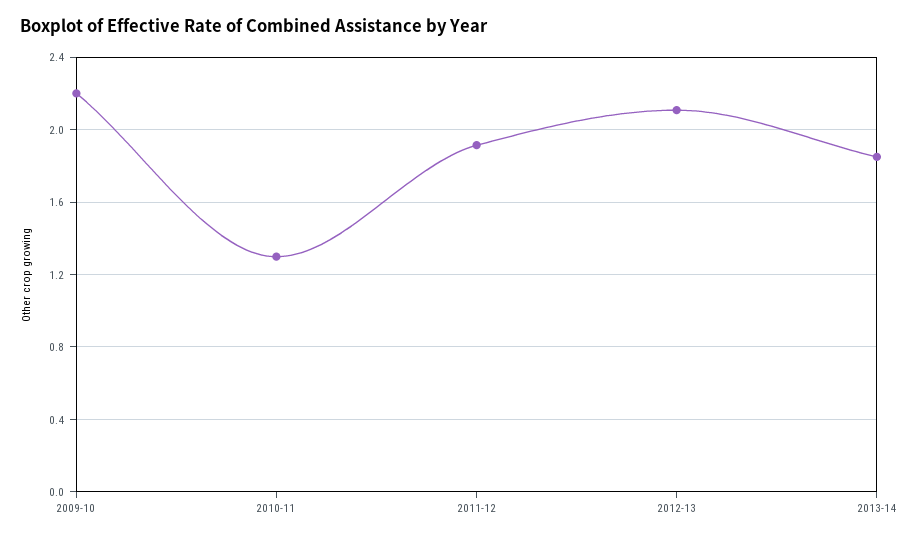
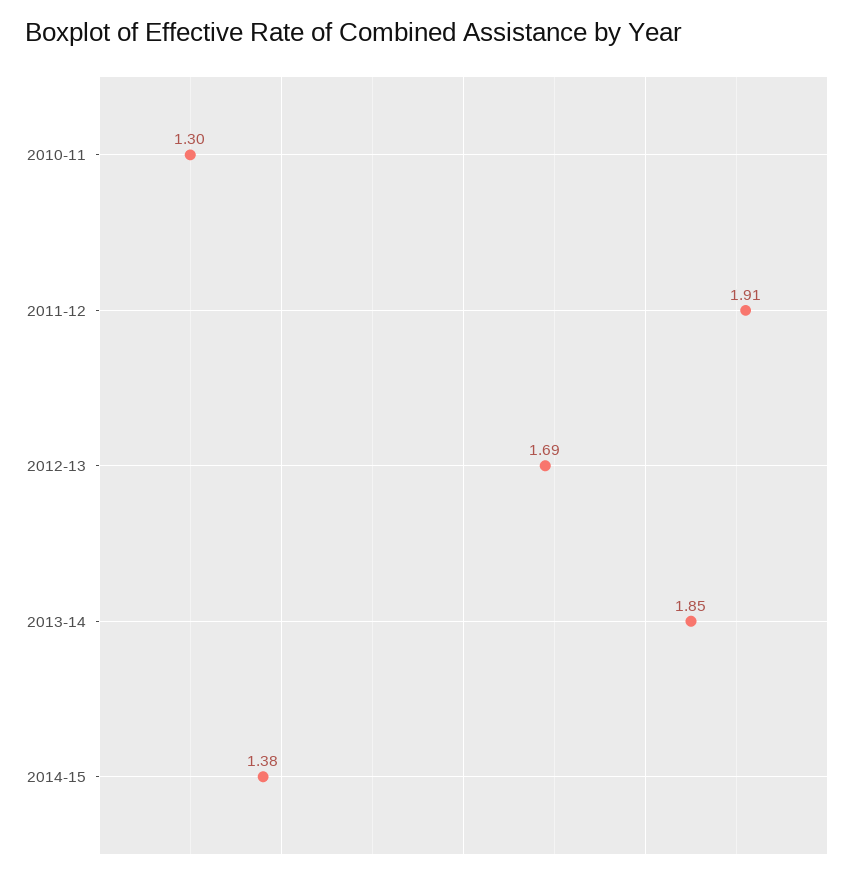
2009-10: 2.2 -> none
2012-13: 2.1 -> 1.69
2014-15: none -> 1.38

